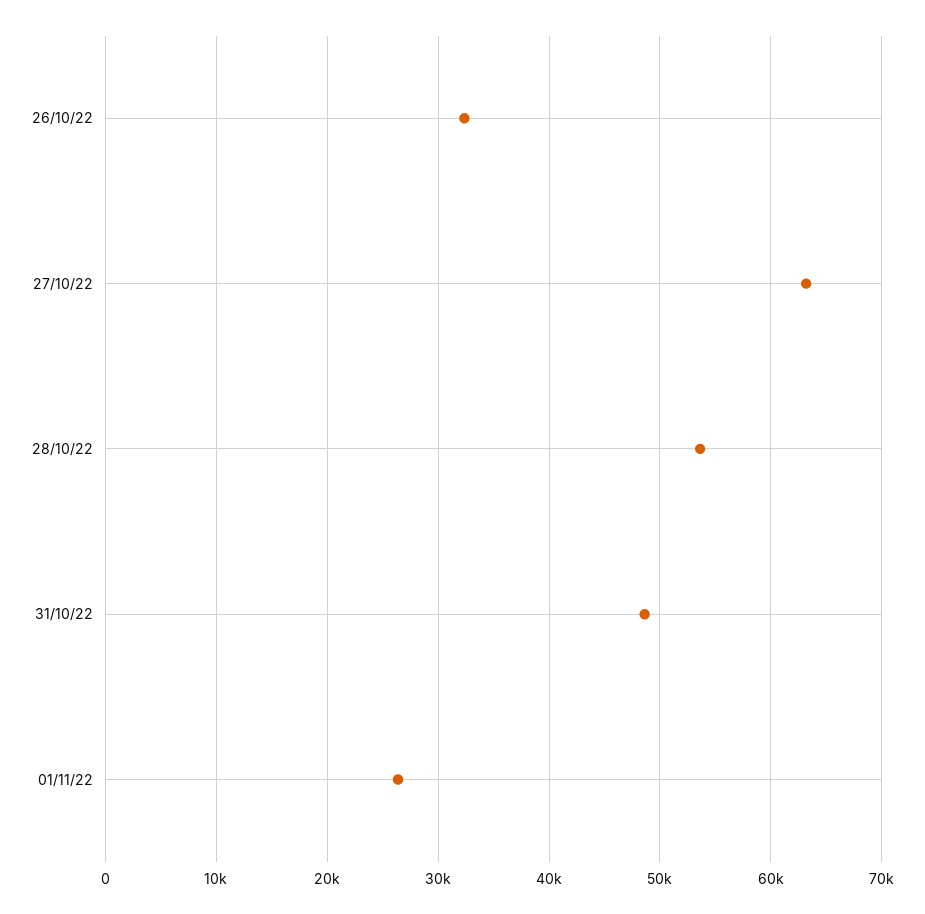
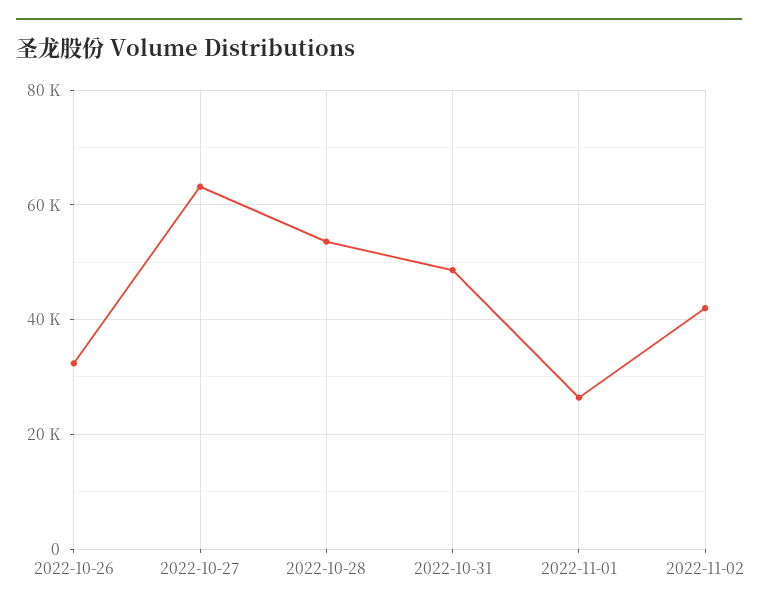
2022-11-02: none -> 42000

